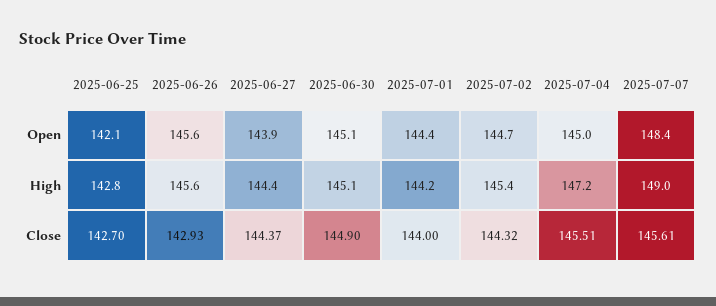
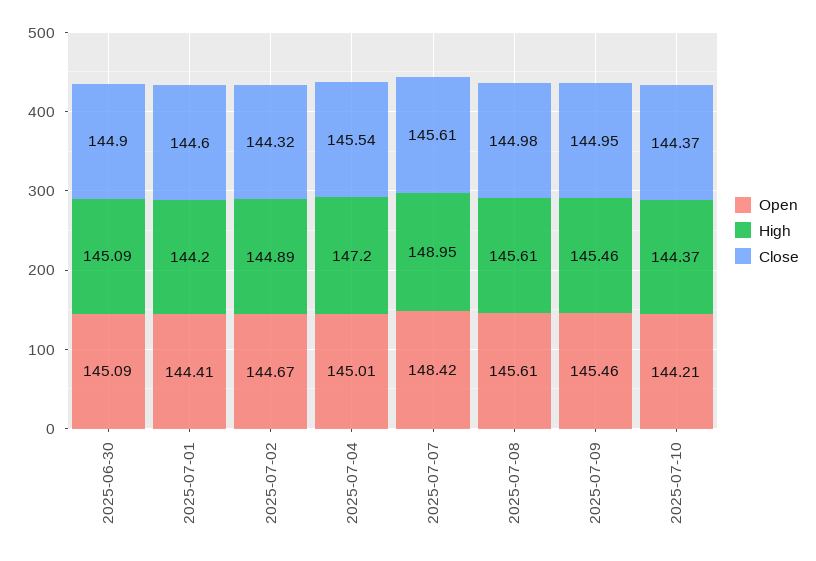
Open, 2025-06-25: 142.1 -> none
Open, 2025-06-26: 145.6 -> none
Open, 2025-06-27: 143.9 -> none
High, 2025-06-25: 142.8 -> none
High, 2025-06-26: 145.6 -> none
High, 2025-06-27: 144.4 -> none
High, 2025-07-02: 145.4 -> 144.89
Close, 2025-06-25: 142.7 -> none
Close, 2025-06-26: 142.93 -> none
Close, 2025-06-27: 144.37 -> none
Close, 2025-07-01: 144 -> 144.6
Close, 2025-07-04: 145.51 -> 145.54
Open, 2025-07-08: none -> 145.61
High, 2025-07-08: none -> 145.61
Close, 2025-07-08: none -> 144.98
Open, 2025-07-09: none -> 145.46
High, 2025-07-09: none -> 145.46
Close, 2025-07-09: none -> 144.95
Open, 2025-07-10: none -> 144.21
High, 2025-07-10: none -> 144.37
Close, 2025-07-10: none -> 144.37

